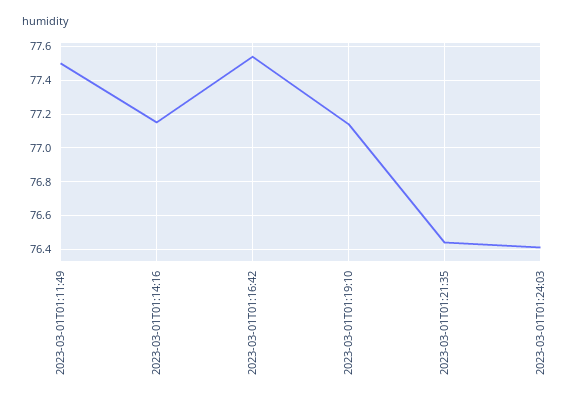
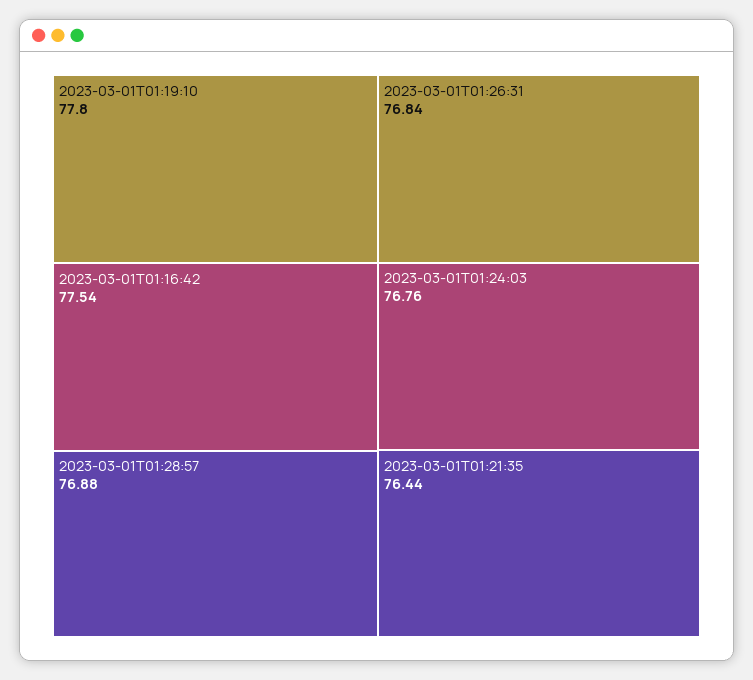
2023-03-01T01:11:49: 77.5 -> none
2023-03-01T01:14:16: 77.15 -> none
2023-03-01T01:19:10: 77.15 -> 77.8
2023-03-01T01:24:03: 76.4 -> 76.76
2023-03-01T01:28:57: none -> 76.88
2023-03-01T01:26:31: none -> 76.84

